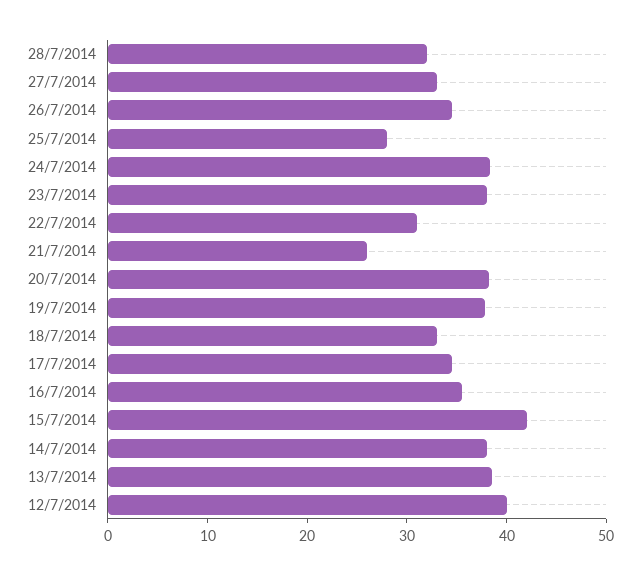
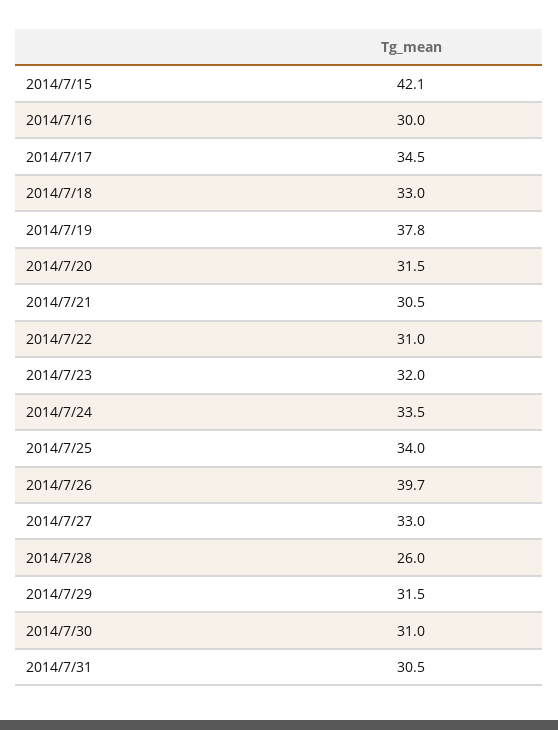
28/7/2014: 32 -> 26
26/7/2014: 34 -> 39.7
25/7/2014: 28 -> 34
24/7/2014: 38 -> 33.5
23/7/2014: 38 -> 32
21/7/2014: 26 -> 30.5
20/7/2014: 38 -> 31.5
16/7/2014: 36 -> 30
14/7/2014: 38 -> none
13/7/2014: 38 -> none
12/7/2014: 40 -> none
2014/7/29: none -> 31.5
2014/7/30: none -> 31
2014/7/31: none -> 30.5

